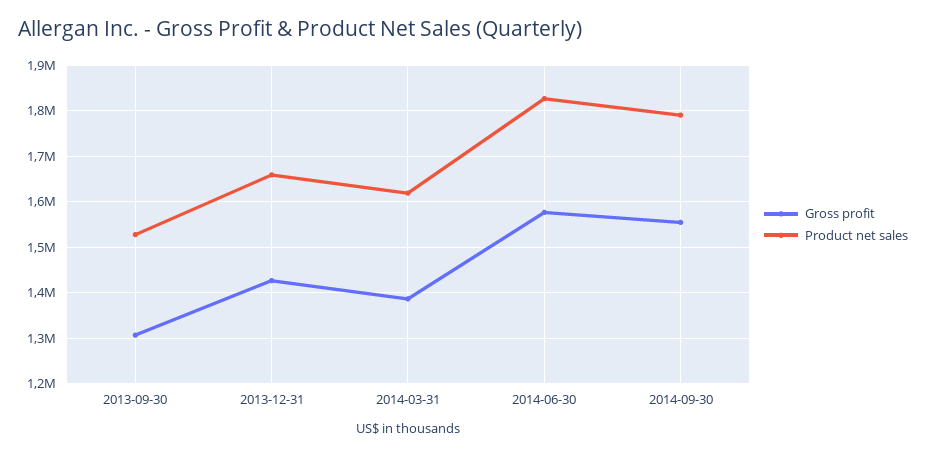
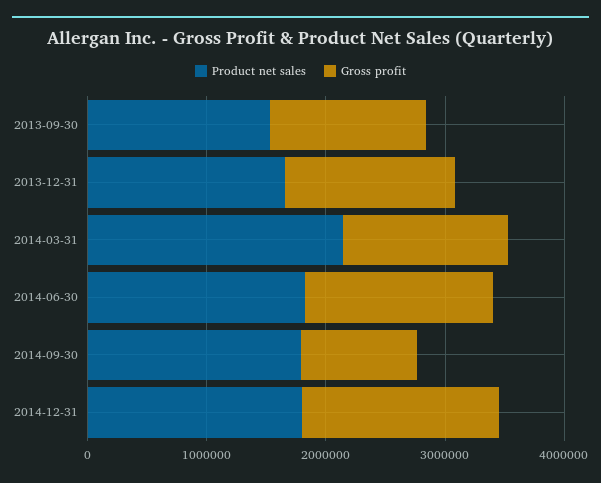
Product net sales, 2014-03-31: 1620000 -> 2200000
Gross profit, 2014-09-30: 1560000 -> 1000000
Product net sales, 2014-12-31: none -> 1800000
Gross profit, 2014-12-31: none -> 1600000

